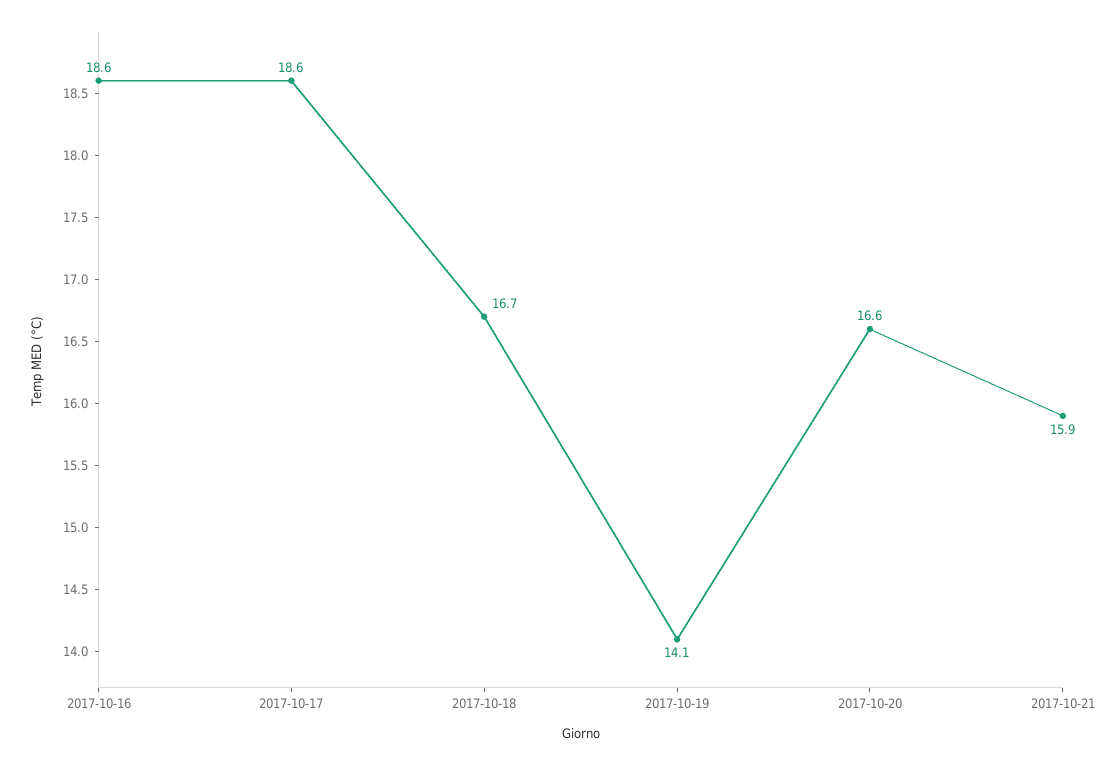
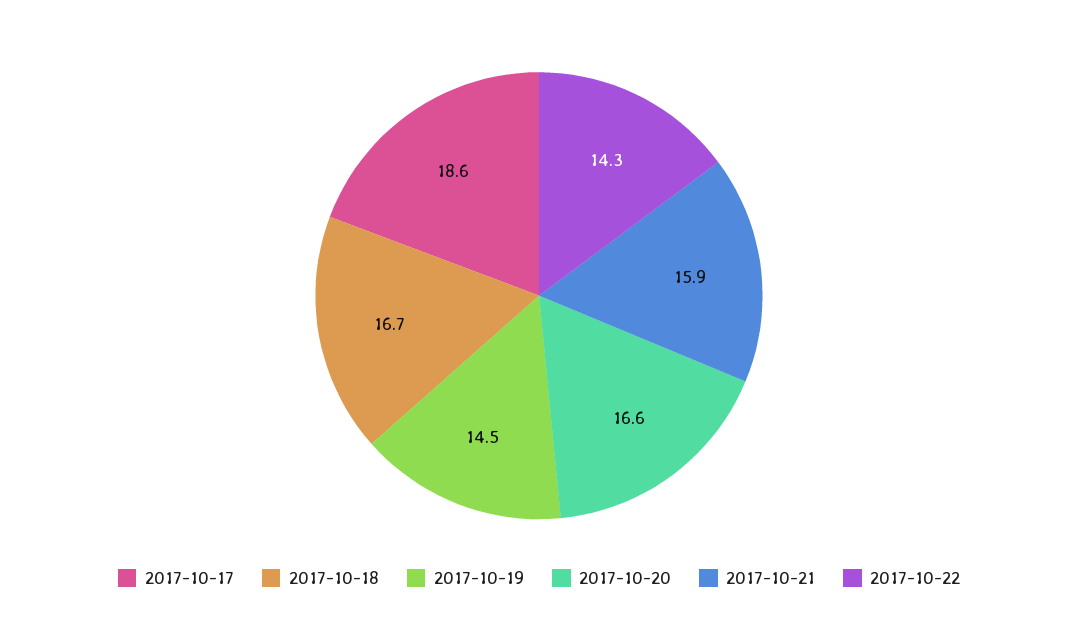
2017-10-16: 18.6 -> none
2017-10-19: 14.1 -> 14.5
2017-10-22: none -> 14.3

